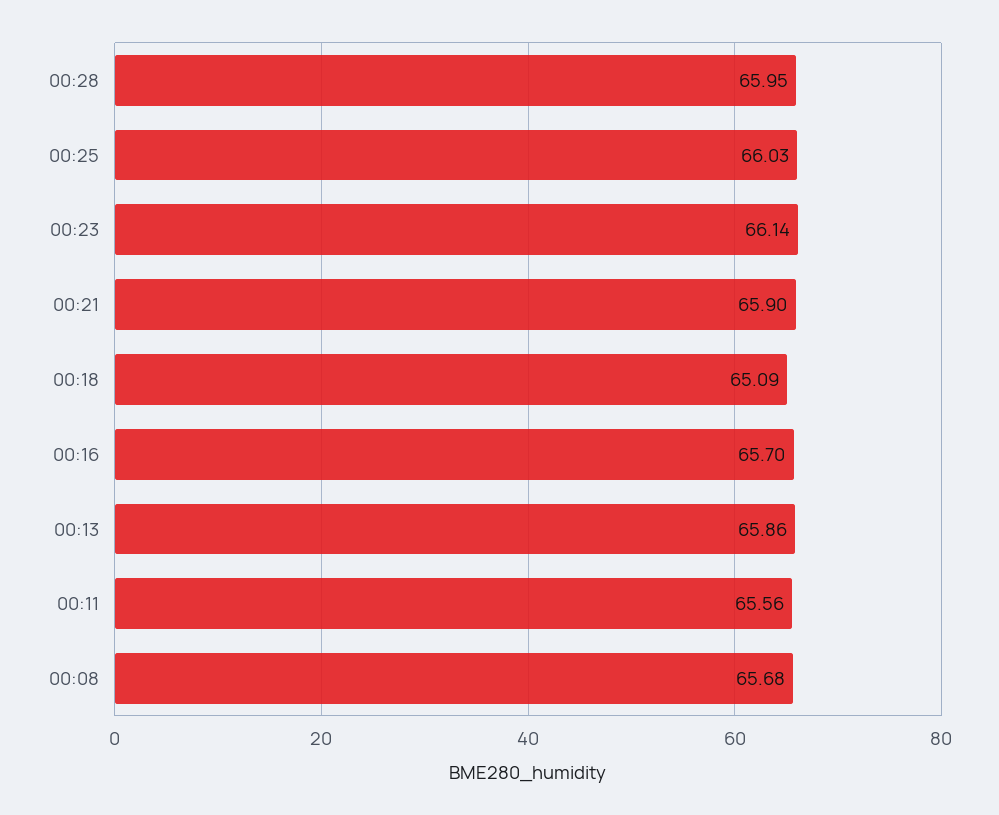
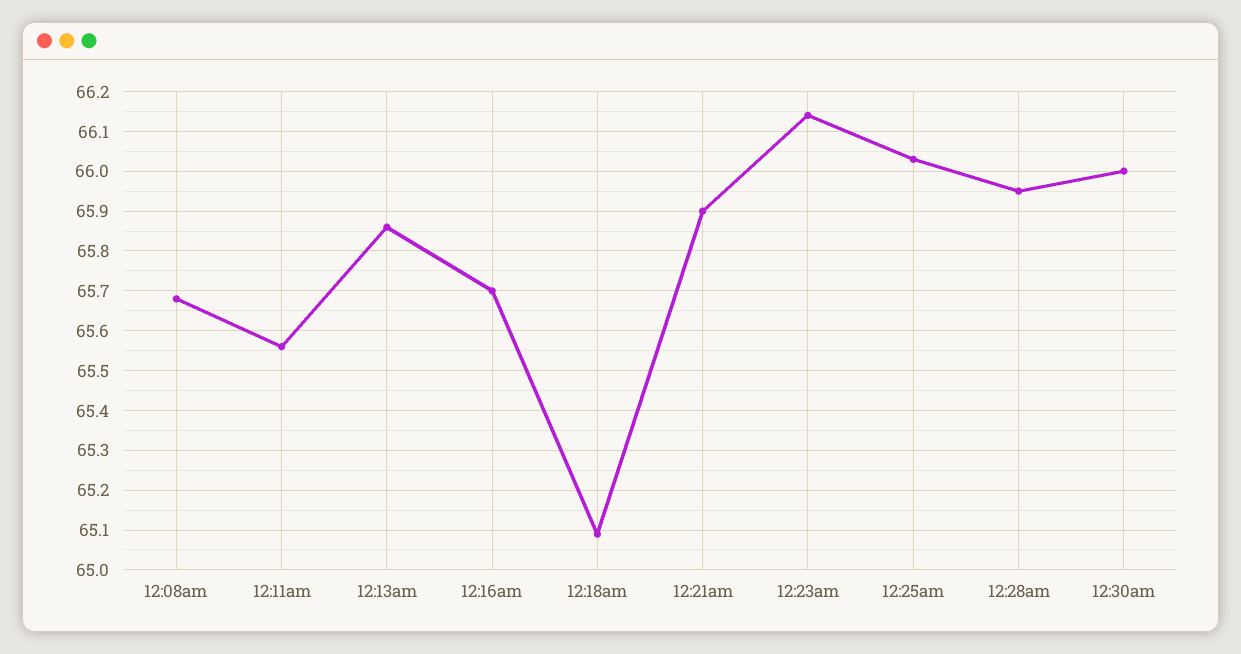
12:30am: none -> 66

